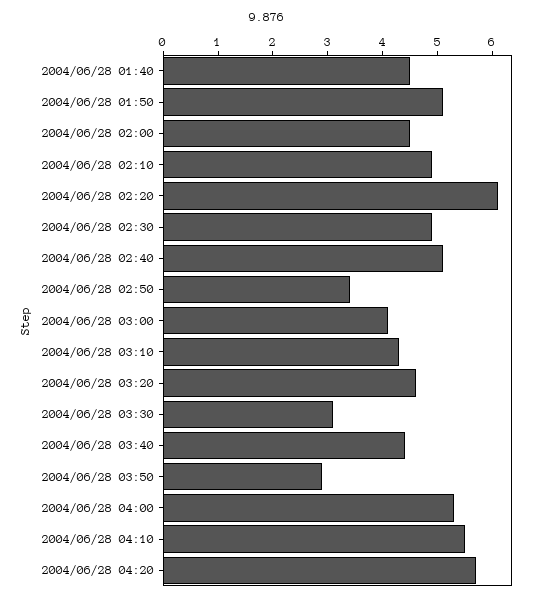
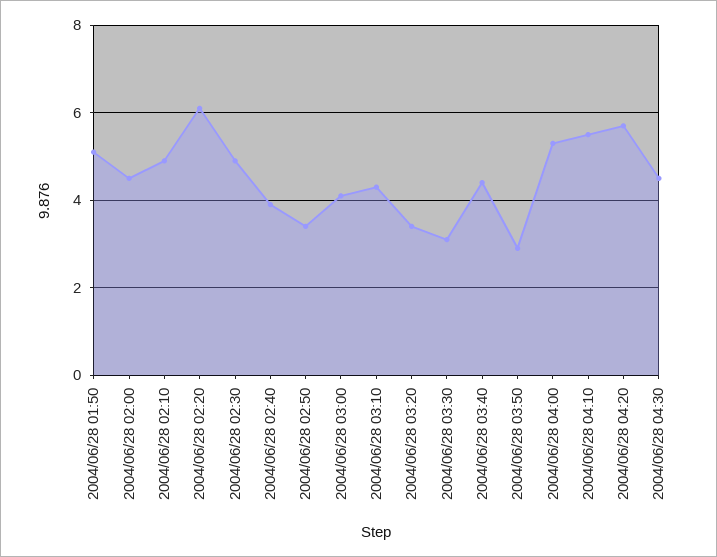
2004/06/28 01:40: 4.5 -> none
2004/06/28 02:40: 5 -> 4
2004/06/28 03:20: 4.5 -> 3.5
2004/06/28 04:30: none -> 4.5

